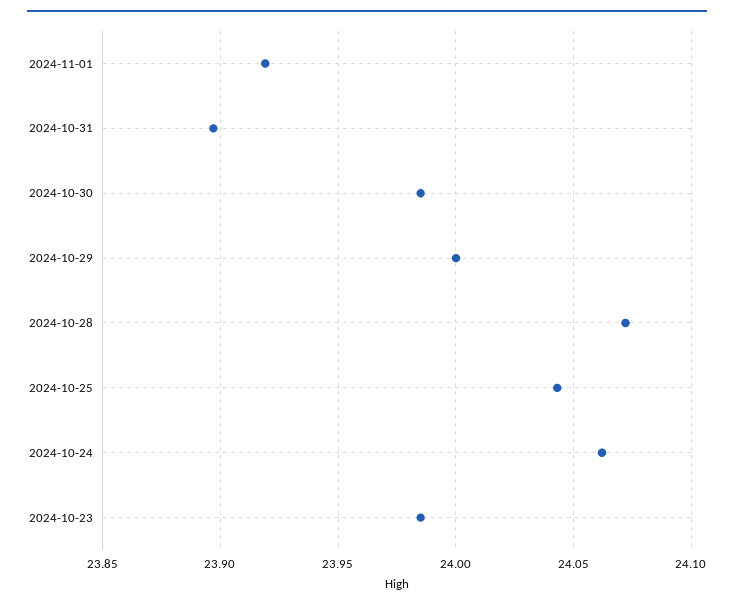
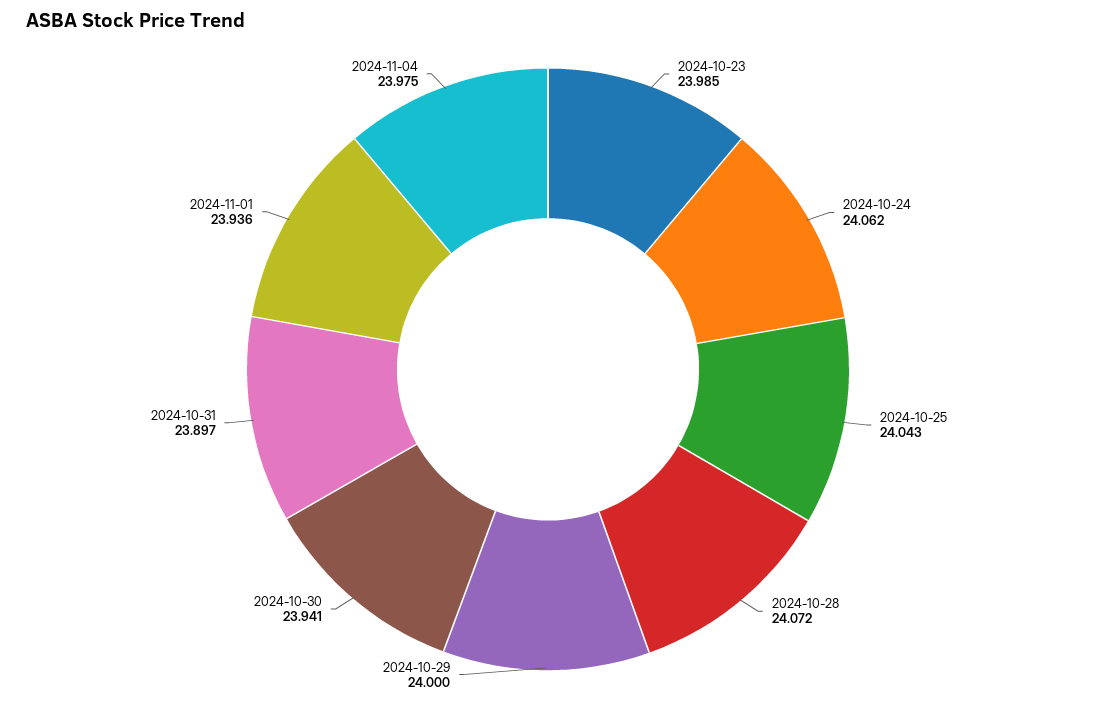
2024-11-01: 23.92 -> 23.936
2024-10-30: 23.985 -> 23.941
2024-11-04: none -> 23.975

